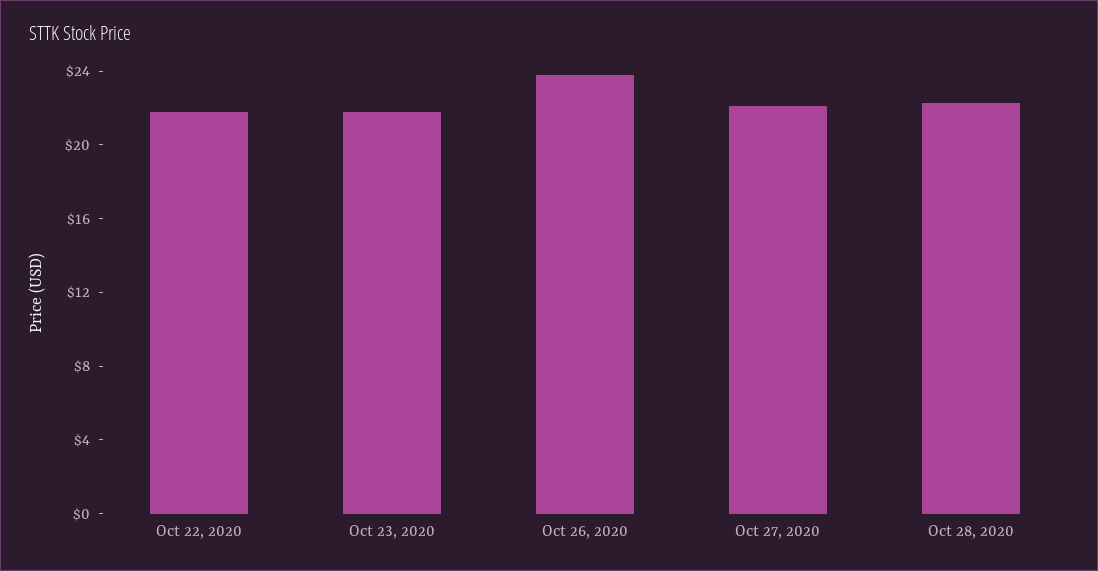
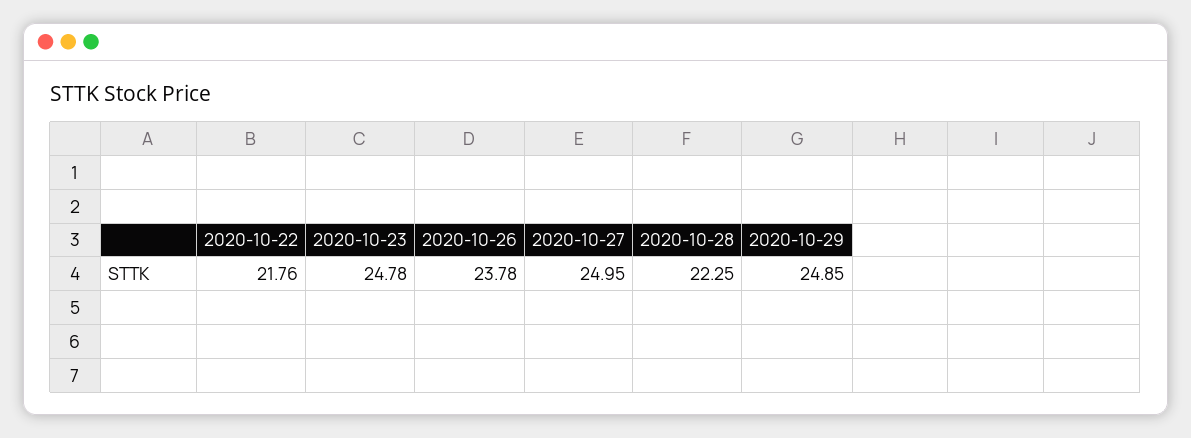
Oct 23, 2020: 22 -> 24.78
Oct 27, 2020: 22 -> 24.95
2020-10-29: none -> 24.85

